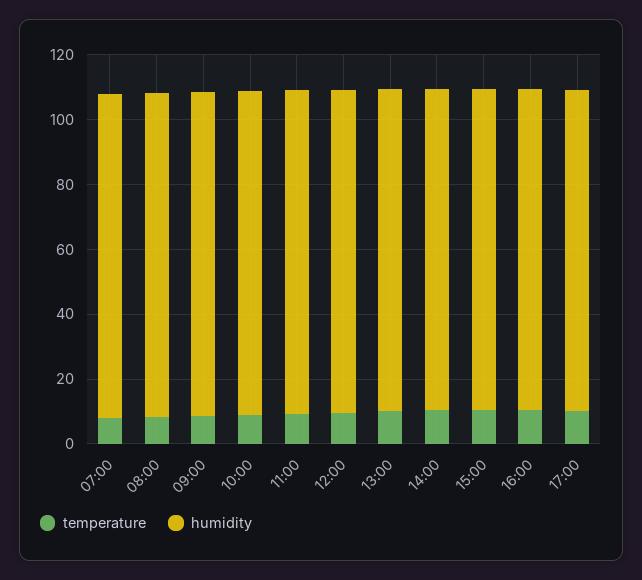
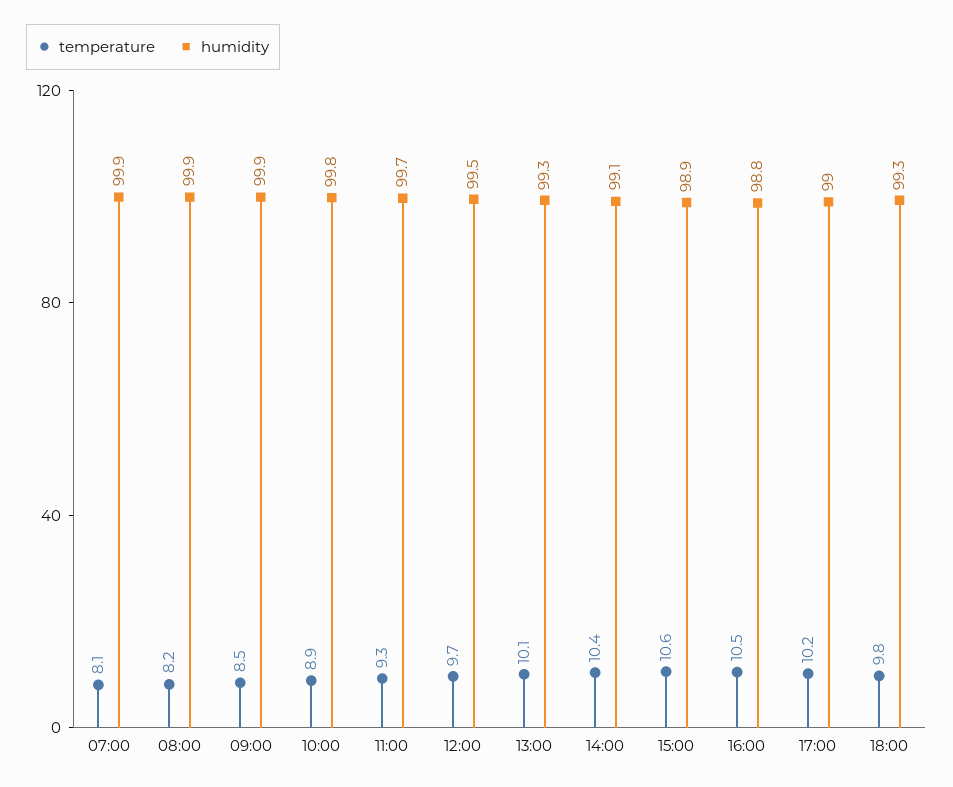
temperature, 18:00: none -> 9.8
humidity, 18:00: none -> 99.3

